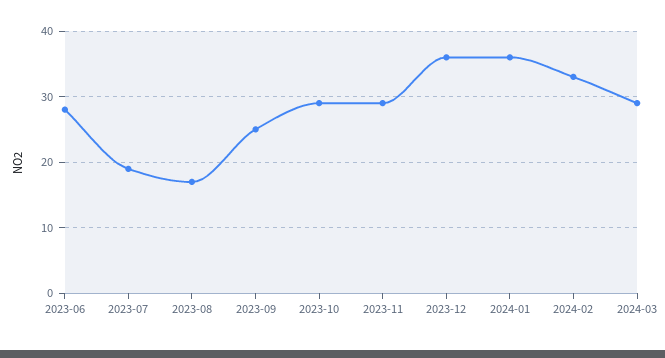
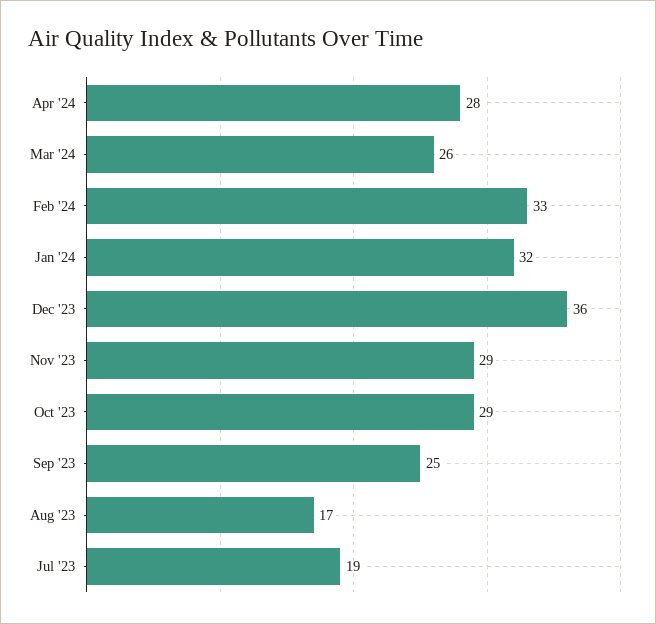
2023-06: 28 -> none
2024-01: 36 -> 32
2024-03: 29 -> 26
Apr '24: none -> 28

